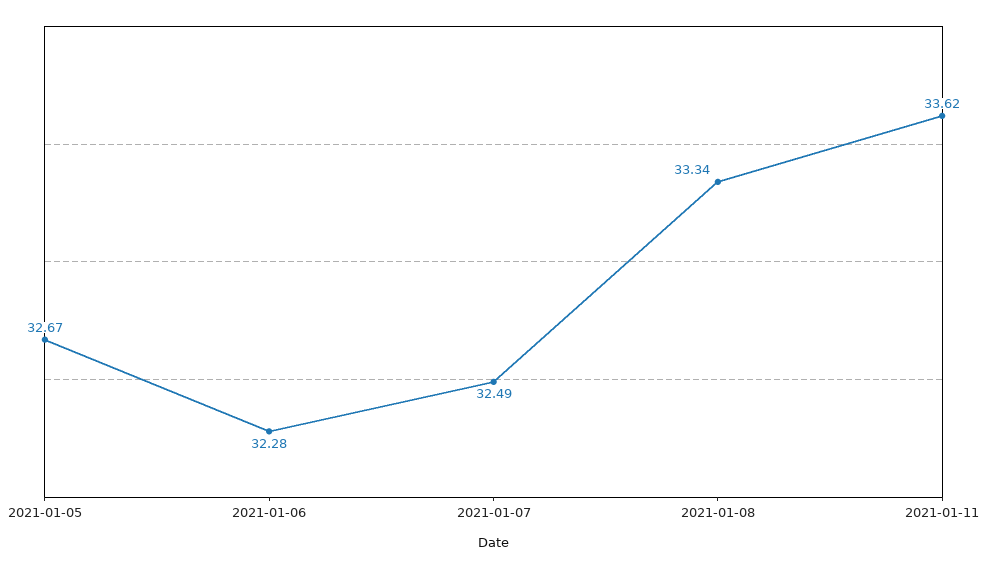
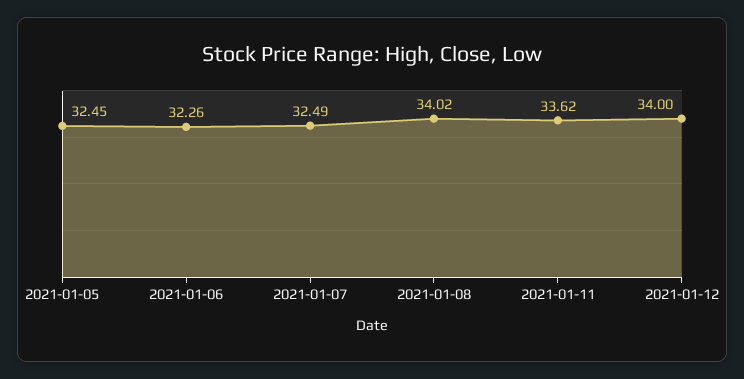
2021-01-05: 32.67 -> 32.45
2021-01-06: 32.28 -> 32.26
2021-01-08: 33.34 -> 34.02
2021-01-12: none -> 34

